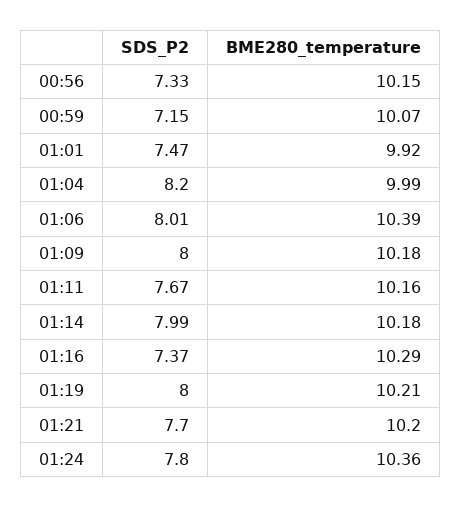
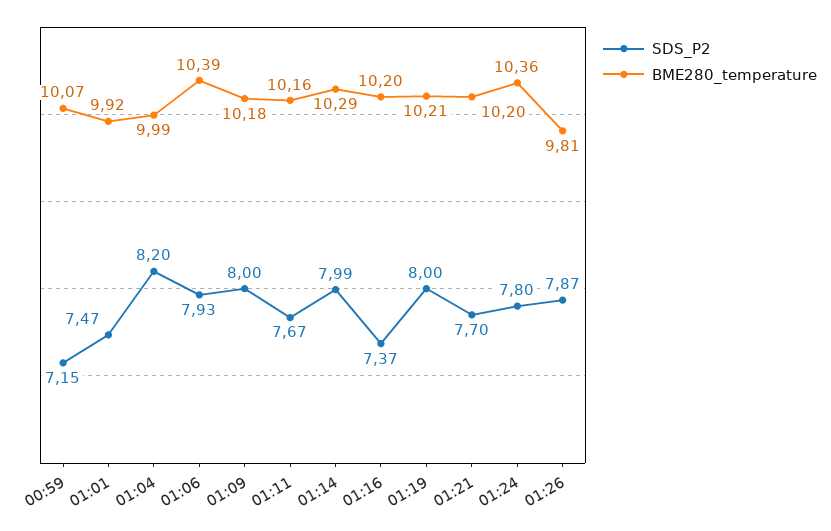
SDS_P2, 00:56: 7.33 -> none
BME280_temperature, 00:56: 10.15 -> none
SDS_P2, 01:06: 8.01 -> 7.93
BME280_temperature, 01:14: 10.18 -> 10.29
BME280_temperature, 01:16: 10.29 -> 10.2
SDS_P2, 01:26: none -> 7.87
BME280_temperature, 01:26: none -> 9.81

